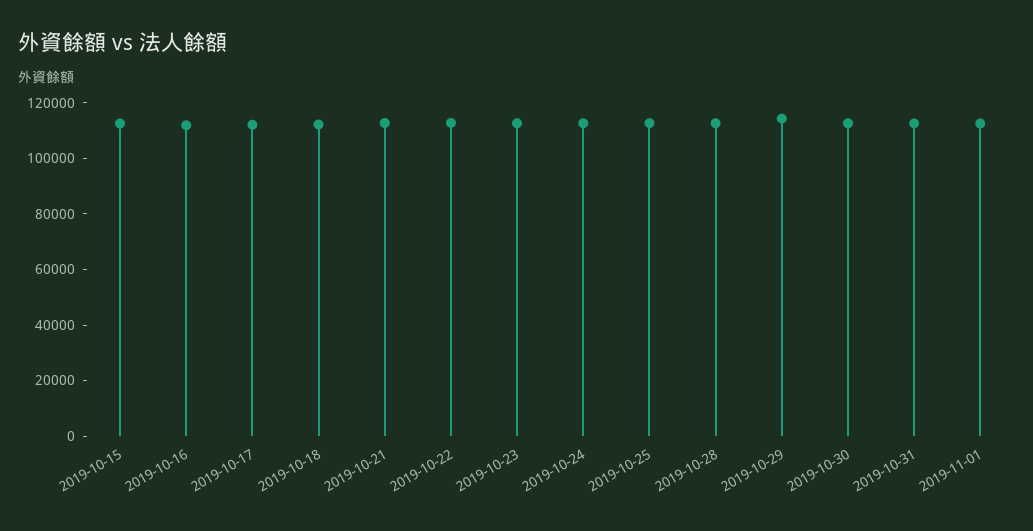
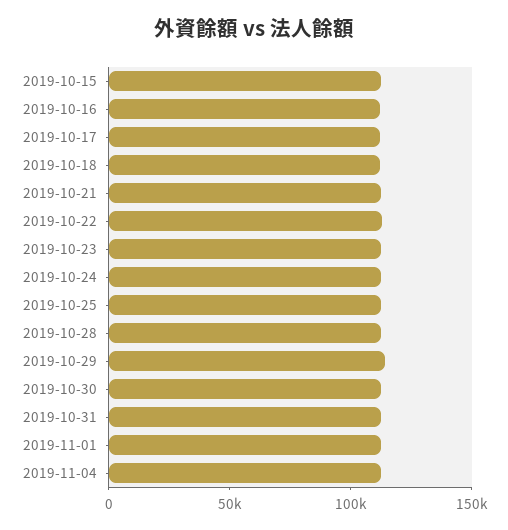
2019-11-04: none -> 110000

